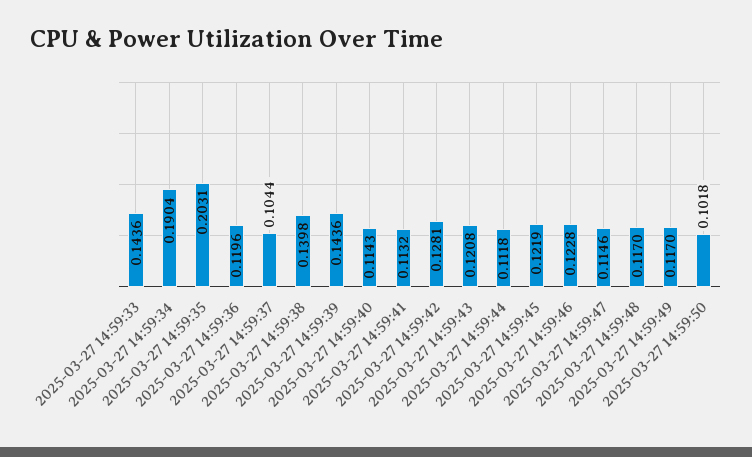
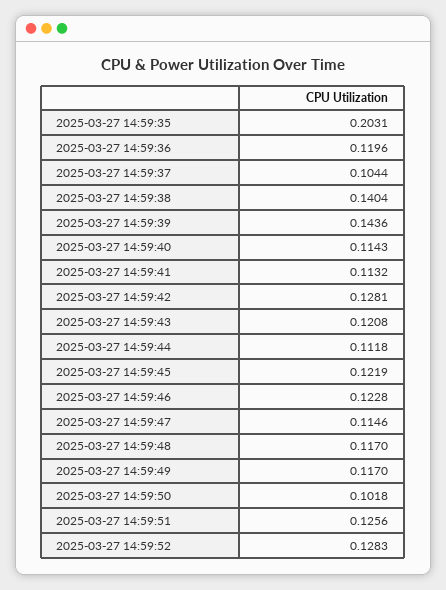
2025-03-27 14:59:33: 0.1436 -> none
2025-03-27 14:59:34: 0.1904 -> none
2025-03-27 14:59:38: 0.1398 -> 0.1404
2025-03-27 14:59:51: none -> 0.1256
2025-03-27 14:59:52: none -> 0.1283

